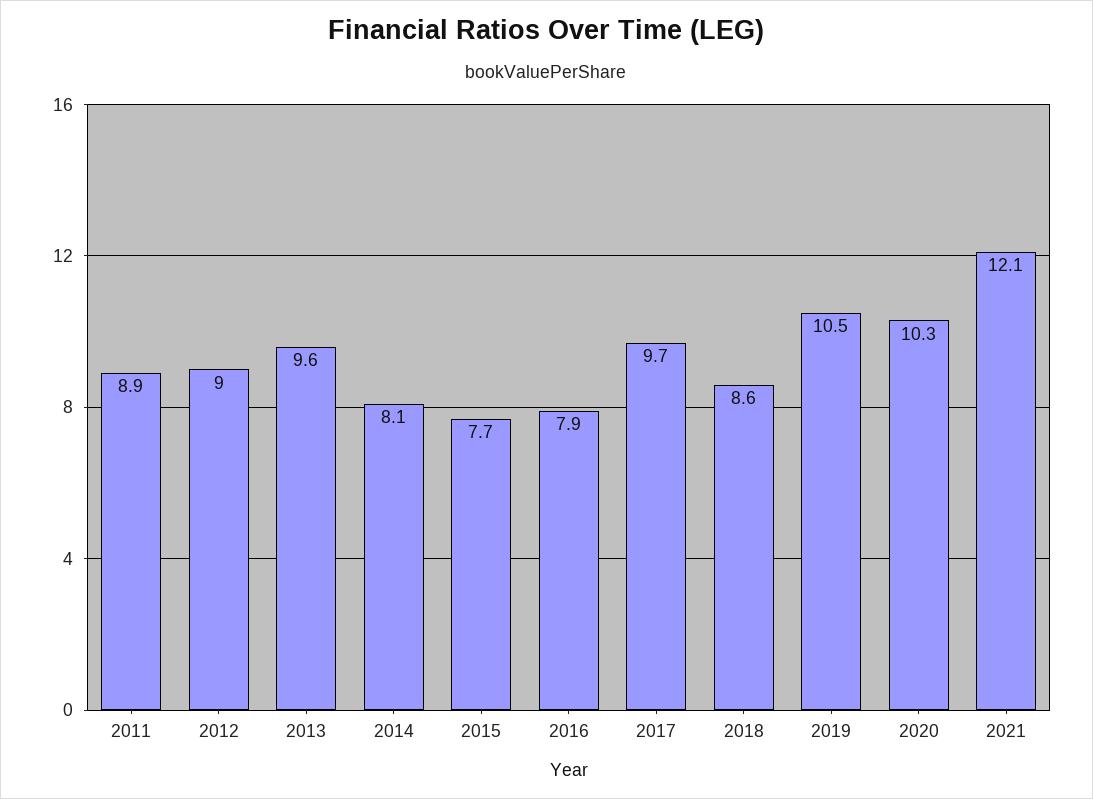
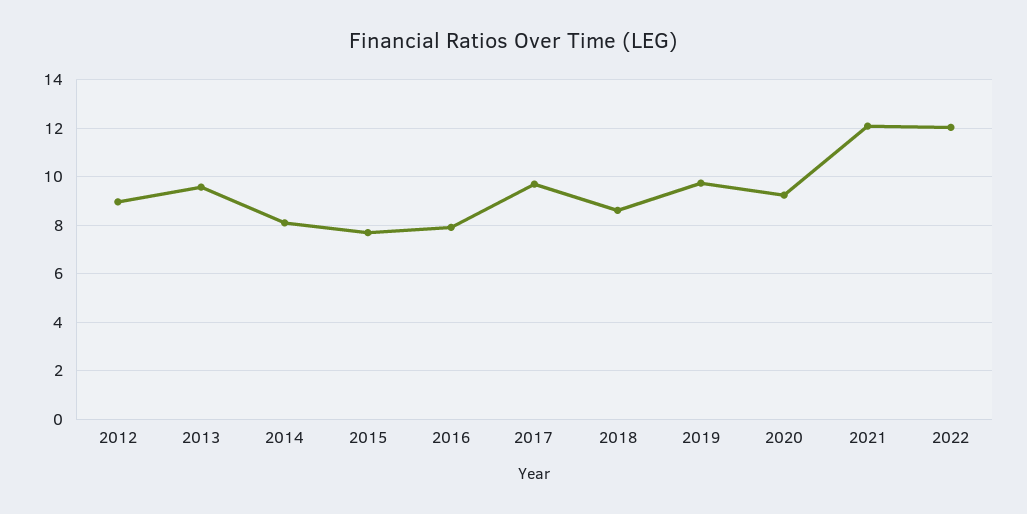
2011: 8.9 -> none
2019: 10.5 -> 9.75
2020: 10.3 -> 9.25
2022: none -> 12

